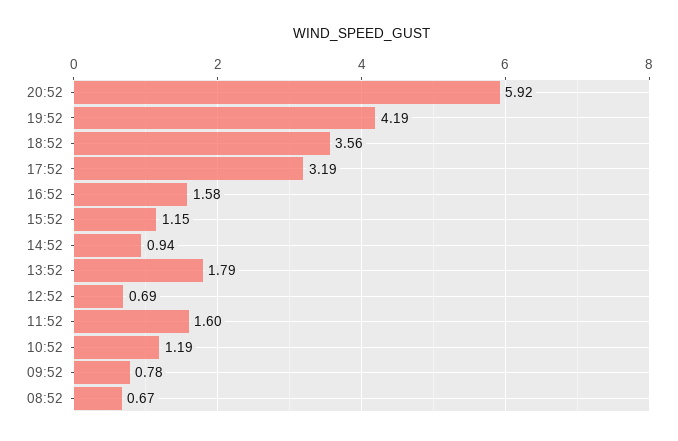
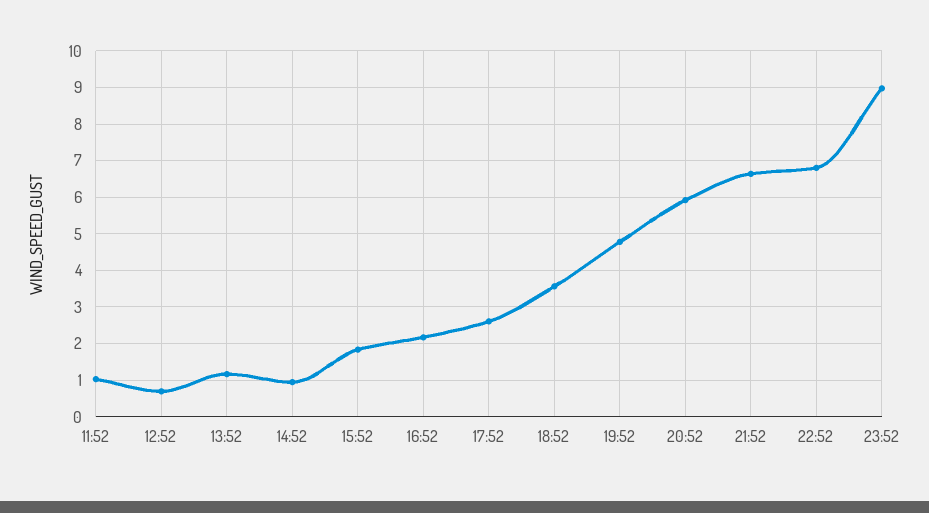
19:52: 4.19 -> 4.8
17:52: 3.19 -> 2.6
16:52: 1.58 -> 2.2
15:52: 1.15 -> 1.8
13:52: 1.79 -> 1.2
11:52: 1.6 -> 1
10:52: 1.19 -> none
09:52: 0.78 -> none
08:52: 0.67 -> none
21:52: none -> 6.6
22:52: none -> 6.8
23:52: none -> 9

